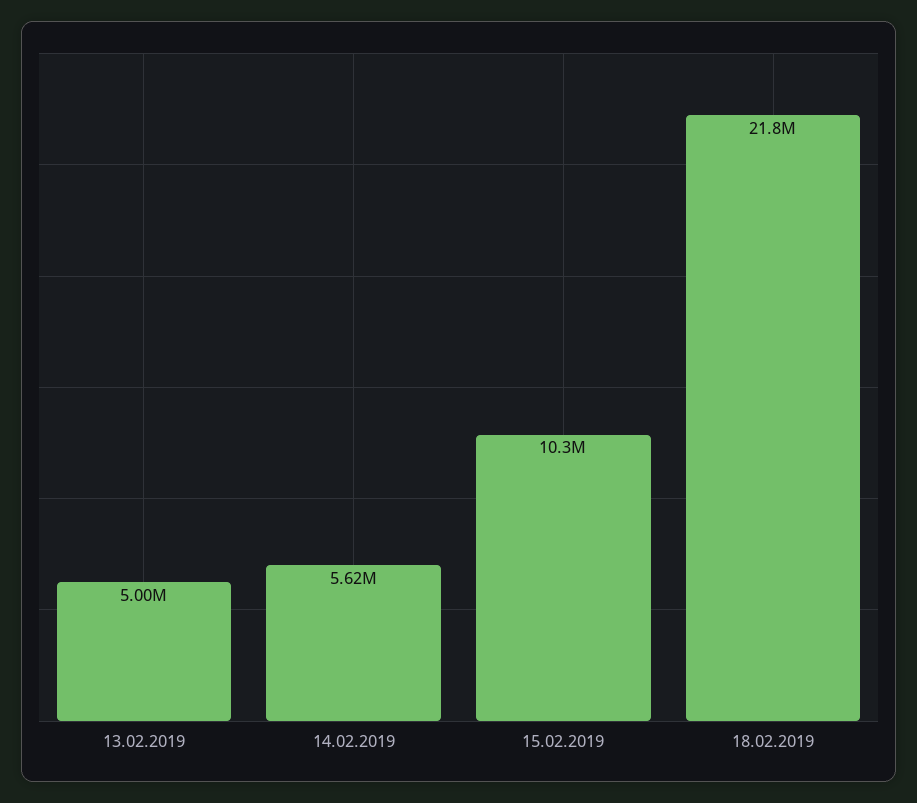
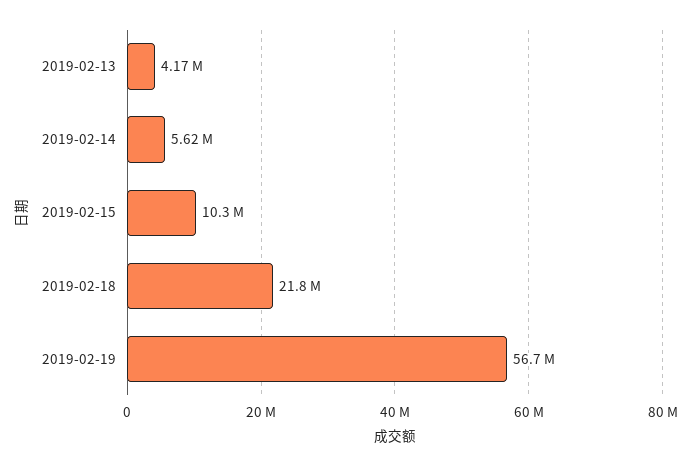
13.02.2019: 5000000 -> 4170000
2019-02-19: none -> 56700000

